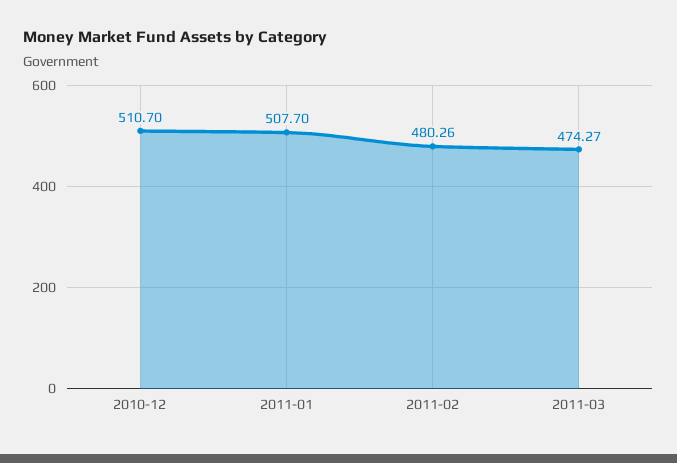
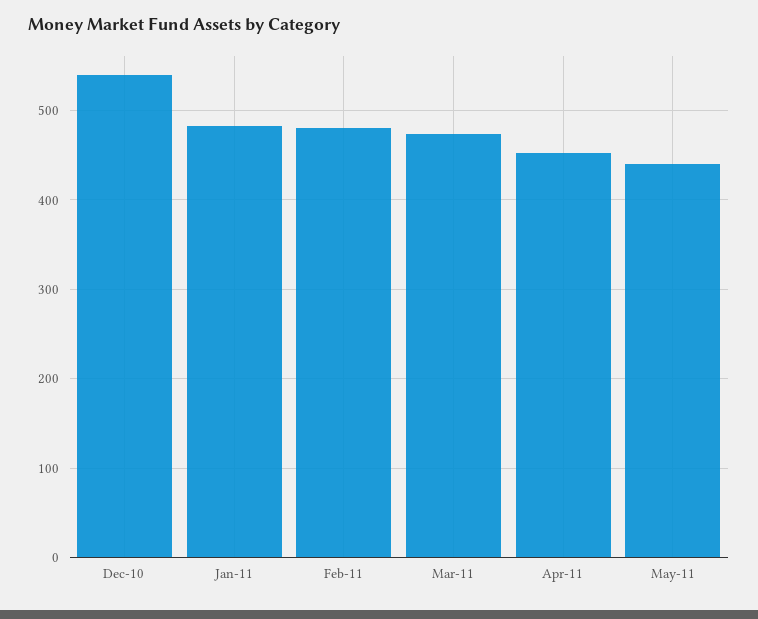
2010-12: 510.7 -> 540
2011-01: 507.7 -> 480
Apr-11: none -> 450
May-11: none -> 440

